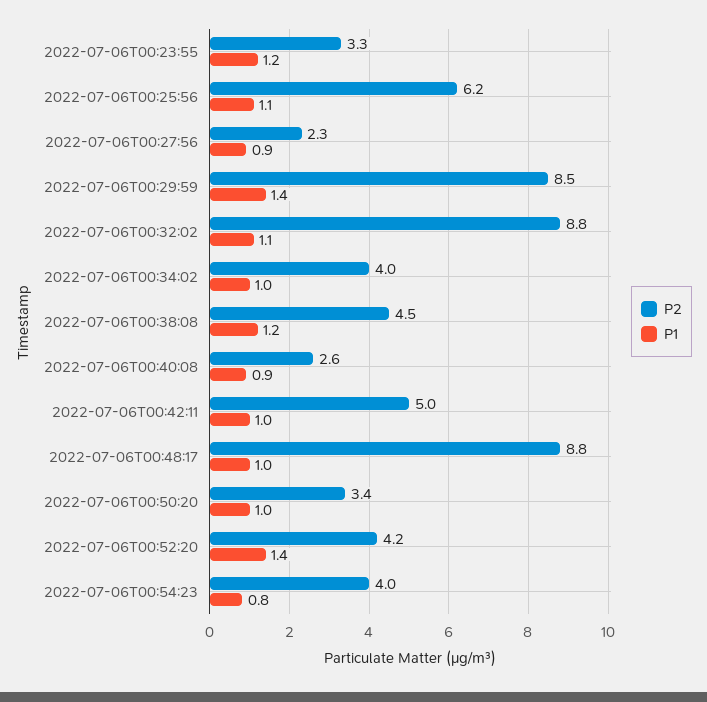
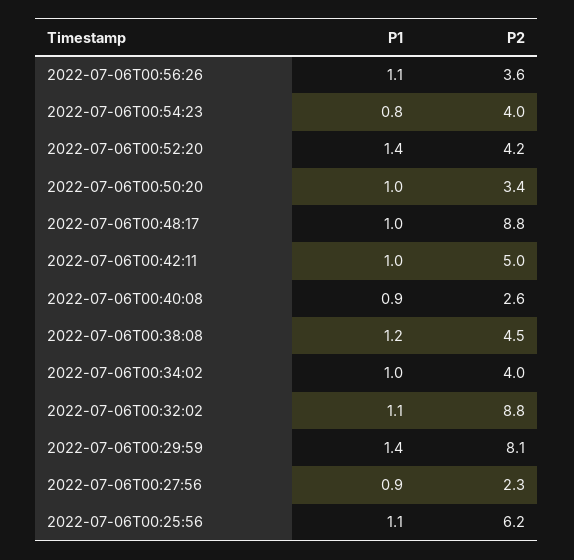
P2, 2022-07-06T00:23:55: 3.3 -> none
P1, 2022-07-06T00:23:55: 1.2 -> none
P2, 2022-07-06T00:29:59: 8.5 -> 8.1
P1, 2022-07-06T00:56:26: none -> 1.1
P2, 2022-07-06T00:56:26: none -> 3.6

